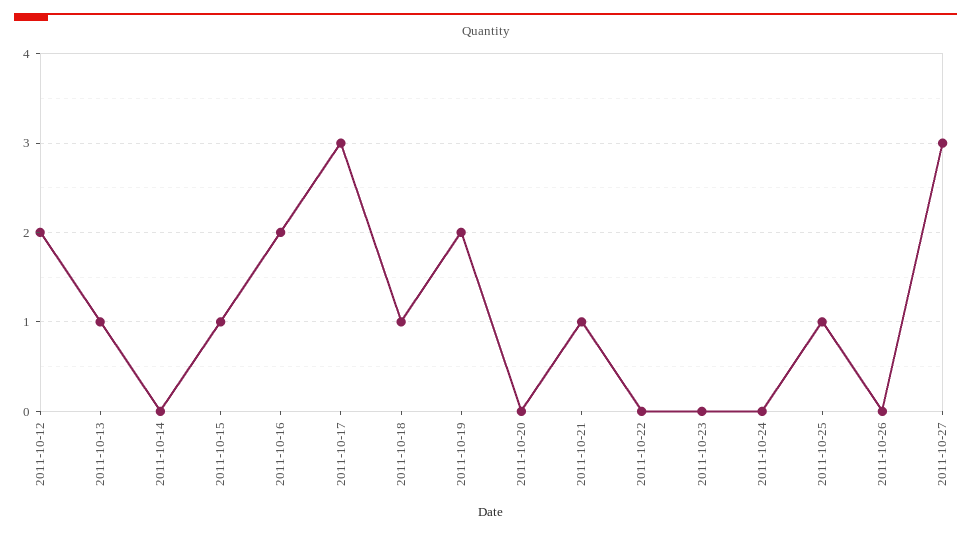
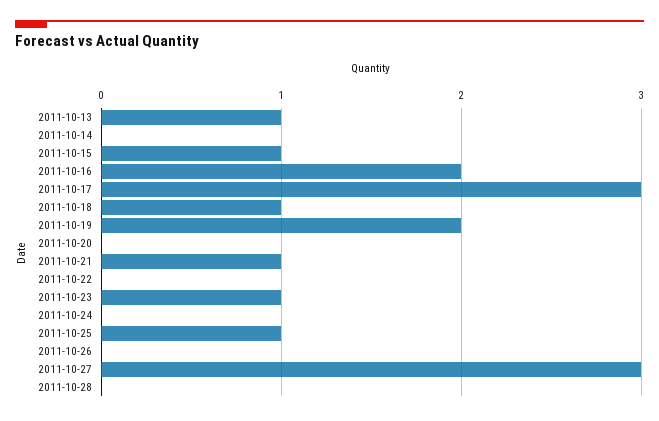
2011-10-12: 2 -> none
2011-10-23: 0 -> 1
2011-10-28: none -> 0

